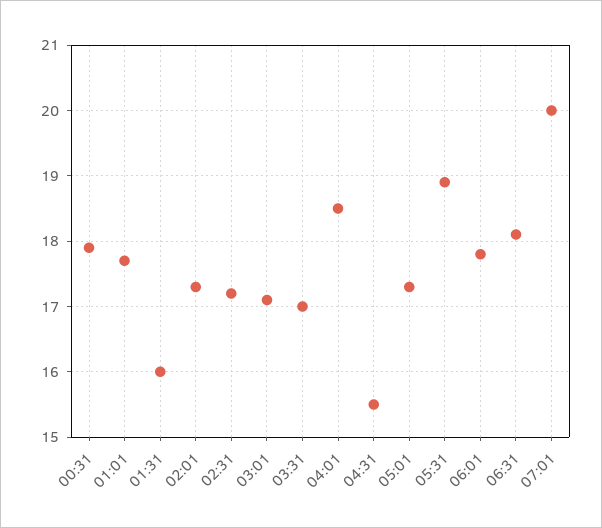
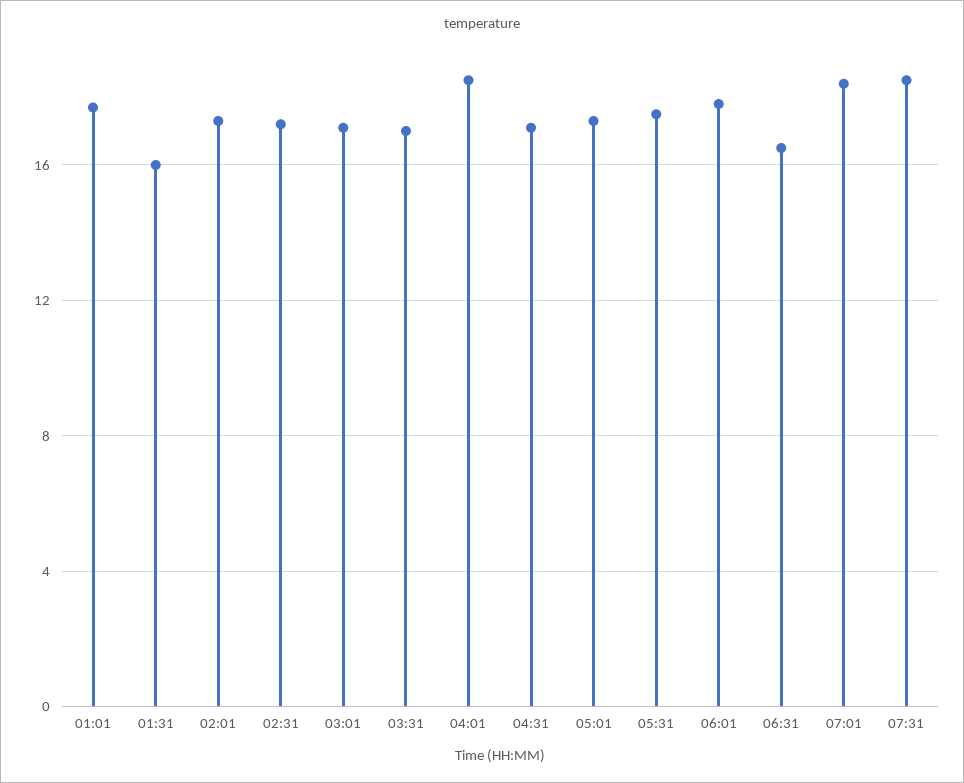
00:31: 17.9 -> none
04:31: 15.5 -> 17
05:31: 18.9 -> 17.5
06:31: 18.1 -> 16.5
07:01: 20 -> 18.5
07:31: none -> 18.5

